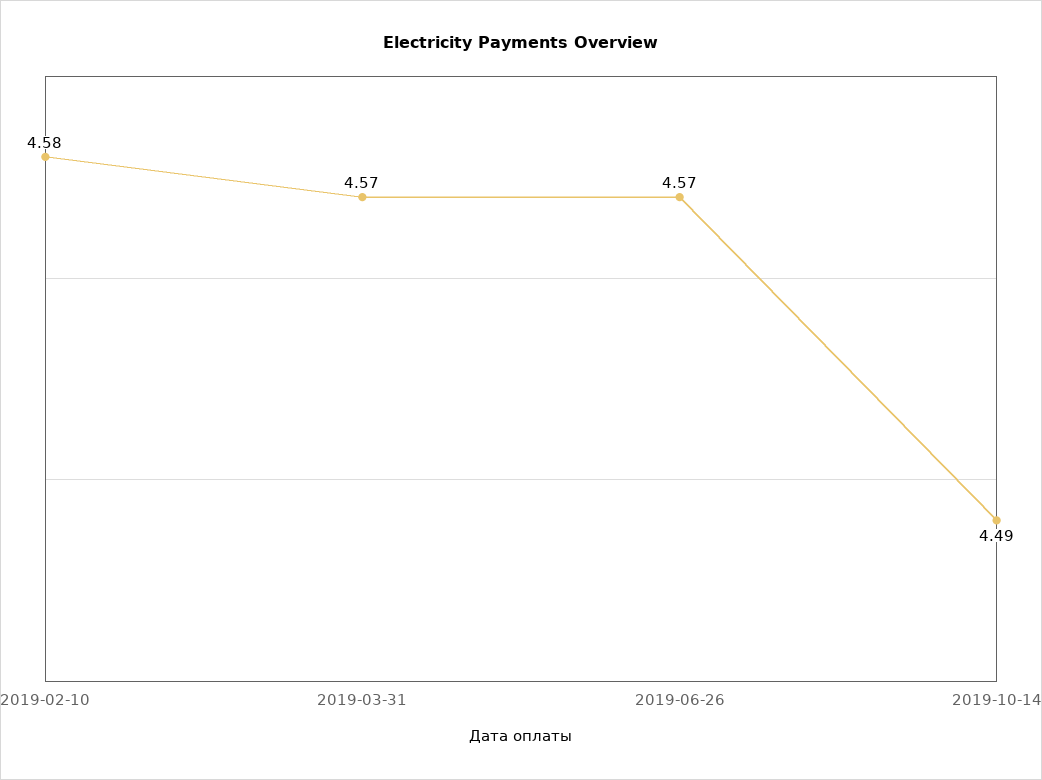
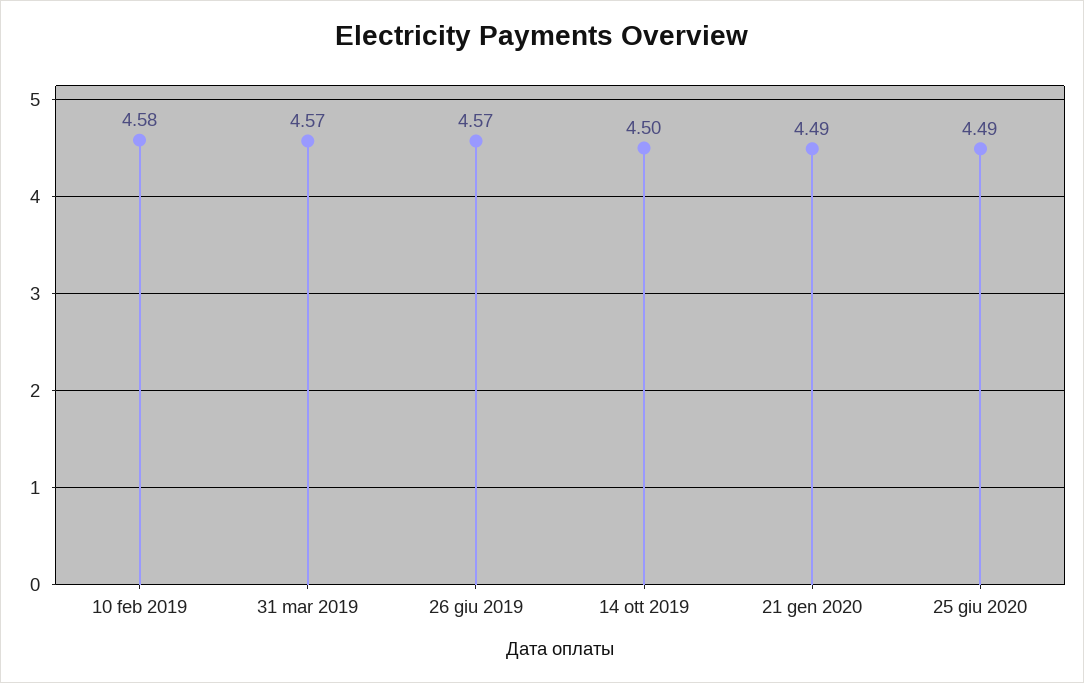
2019-10-14: 4.49 -> 4.5
21 gen 2020: none -> 4.49
25 giu 2020: none -> 4.49

